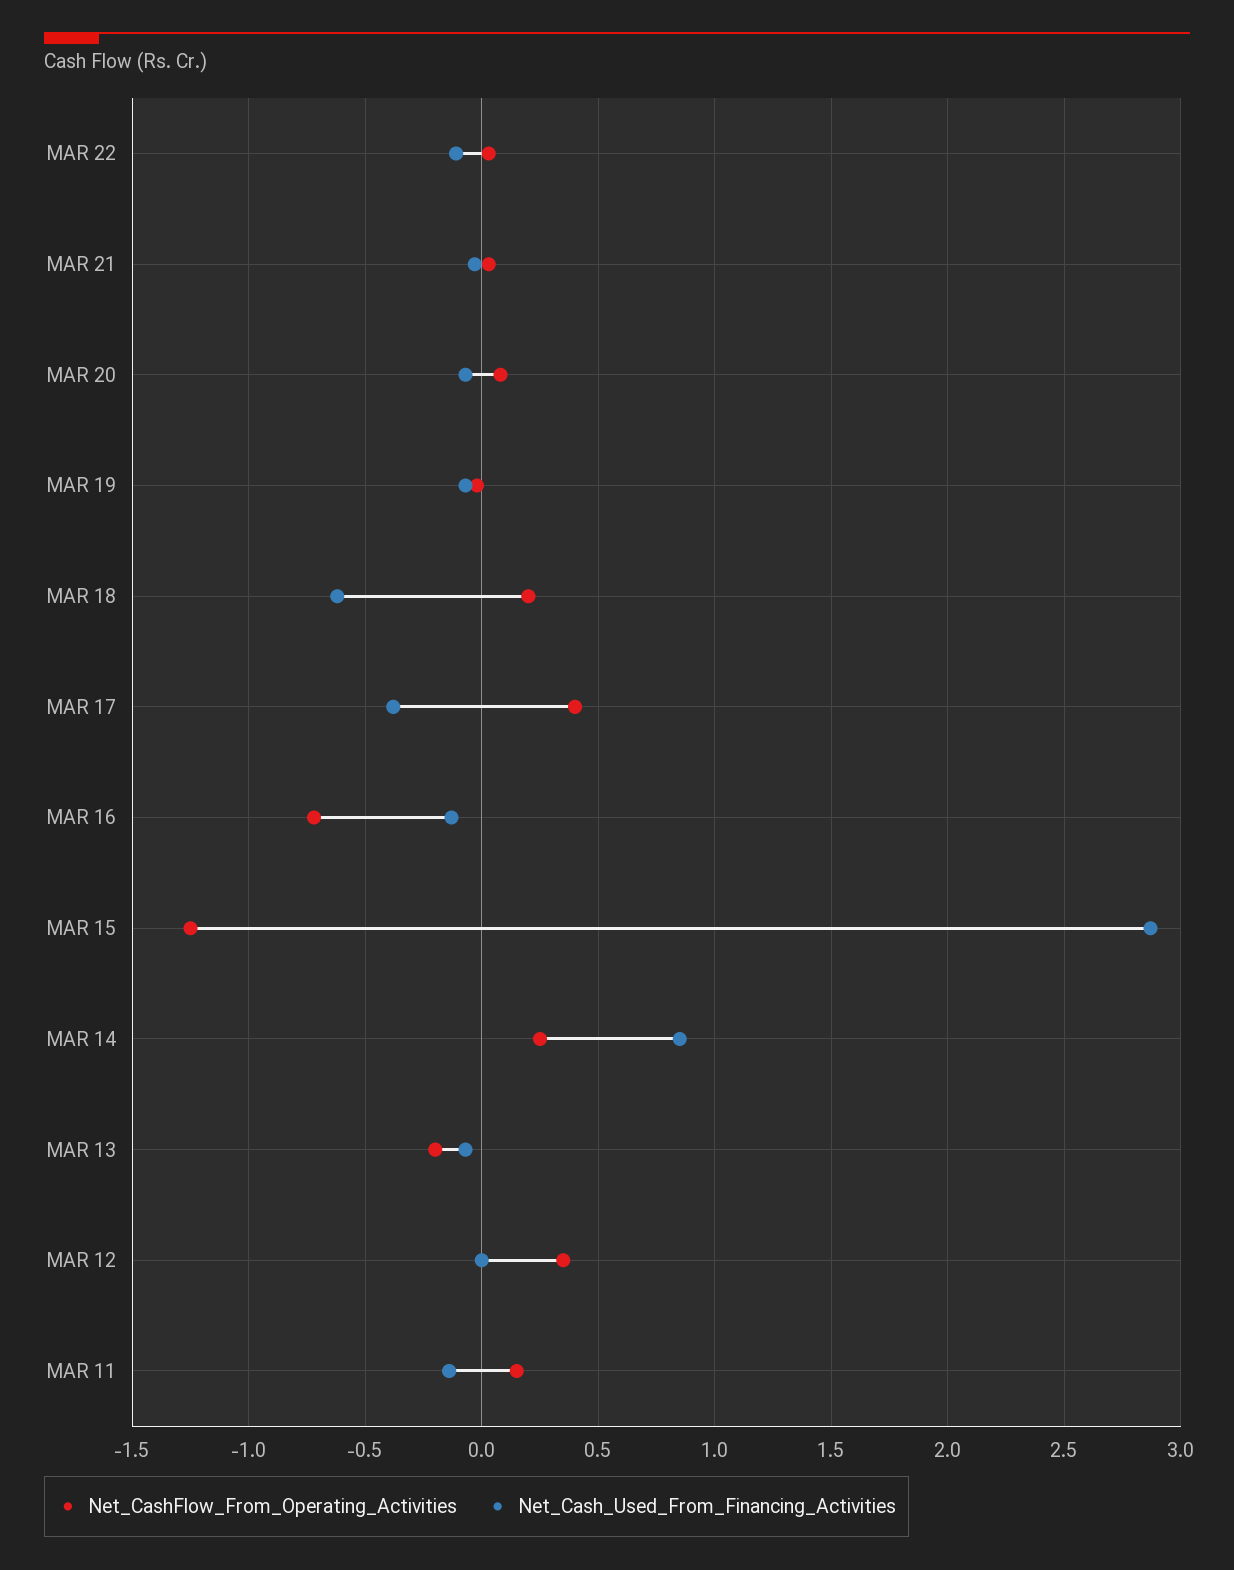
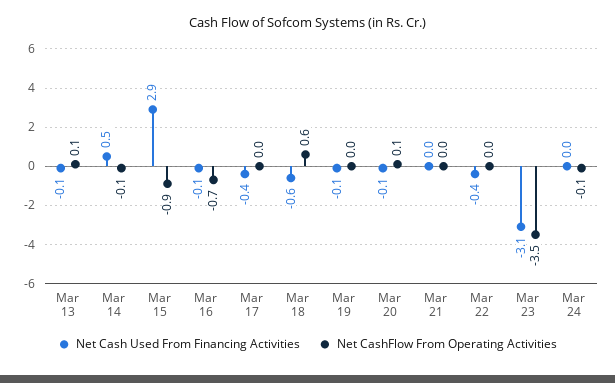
Net_Cash_Used_From_Financing_Activities, MAR 22: -0.1 -> -0.4
Net_CashFlow_From_Operating_Activities, MAR 18: 0.2 -> 0.6
Net_CashFlow_From_Operating_Activities, MAR 17: 0.4 -> 0
Net_CashFlow_From_Operating_Activities, MAR 15: -1.25 -> -0.9
Net_CashFlow_From_Operating_Activities, MAR 14: 0.25 -> -0.1
Net_Cash_Used_From_Financing_Activities, MAR 14: 0.85 -> 0.5
Net_CashFlow_From_Operating_Activities, MAR 13: -0.2 -> 0.1
Net_CashFlow_From_Operating_Activities, MAR 12: 0.35 -> none
Net_Cash_Used_From_Financing_Activities, MAR 12: 0 -> none
Net_CashFlow_From_Operating_Activities, MAR 11: 0.15 -> none
Net_Cash_Used_From_Financing_Activities, MAR 11: -0.15 -> none
Net_Cash_Used_From_Financing_Activities, Mar 23: none -> -3.1
Net_CashFlow_From_Operating_Activities, Mar 23: none -> -3.5
Net_Cash_Used_From_Financing_Activities, Mar 24: none -> 0
Net_CashFlow_From_Operating_Activities, Mar 24: none -> -0.1

